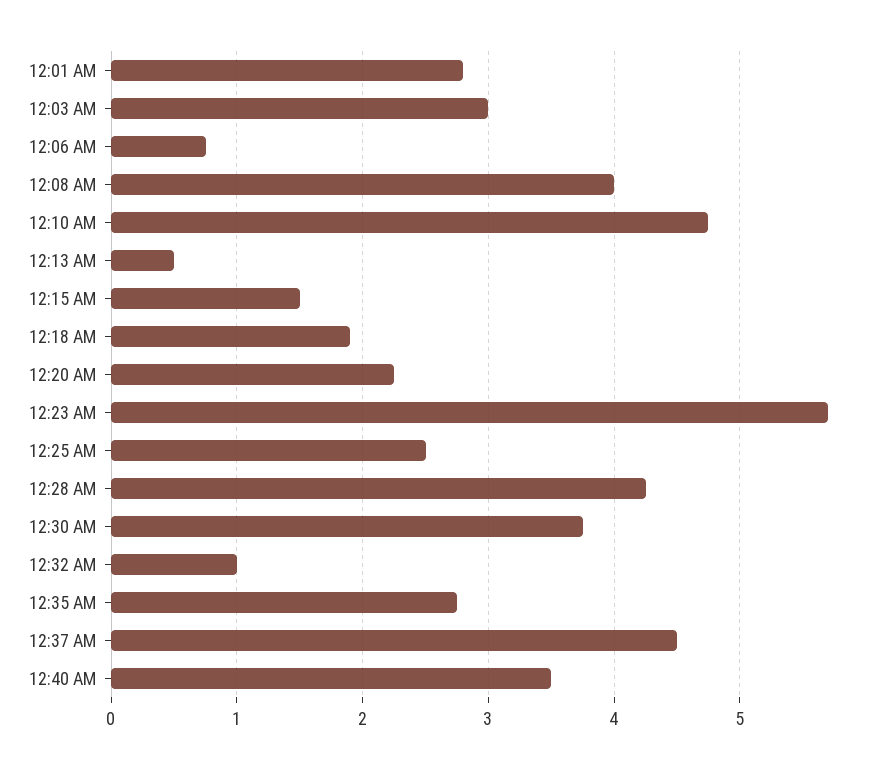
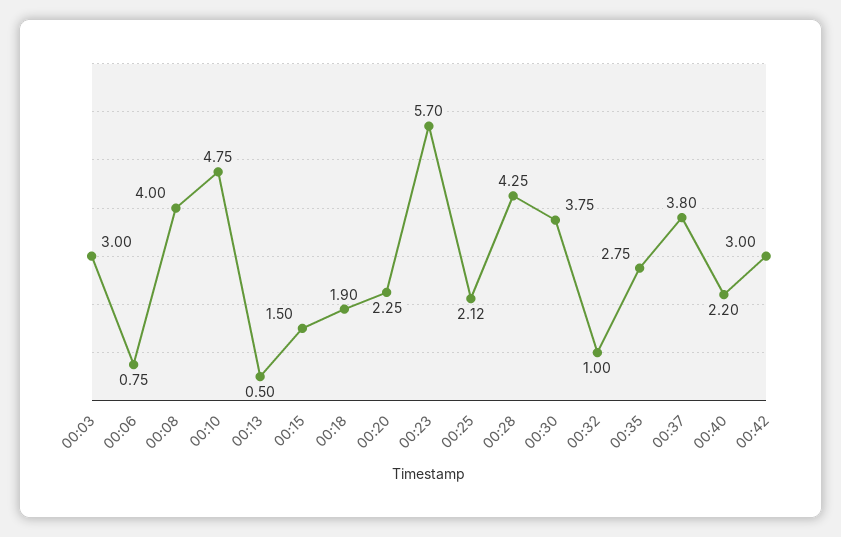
12:01 AM: 2.8 -> none
12:25 AM: 2.5 -> 2.12
12:37 AM: 4.5 -> 3.8
12:40 AM: 3.5 -> 2.2
00:42: none -> 3

